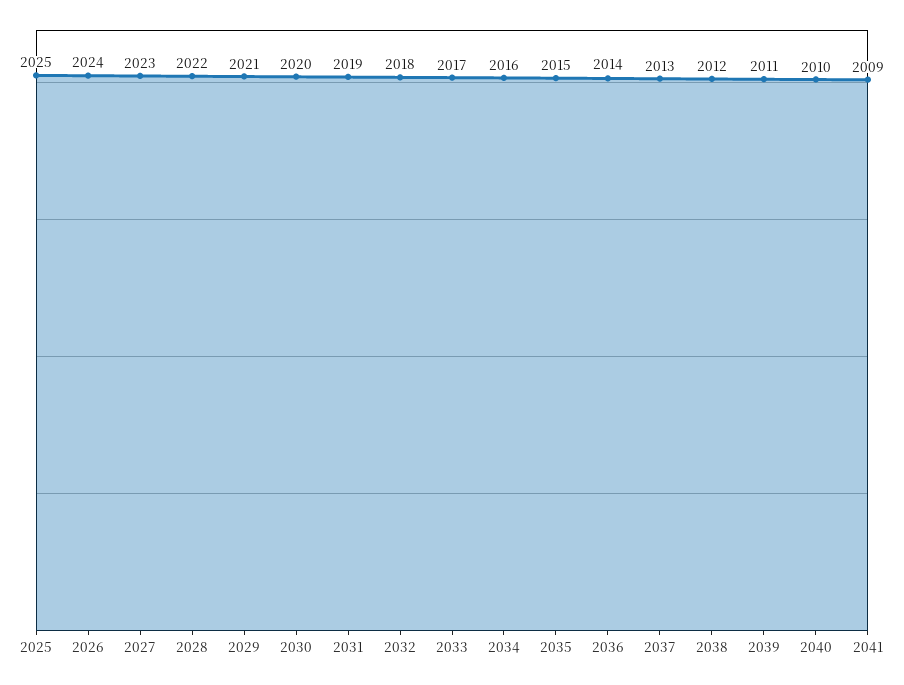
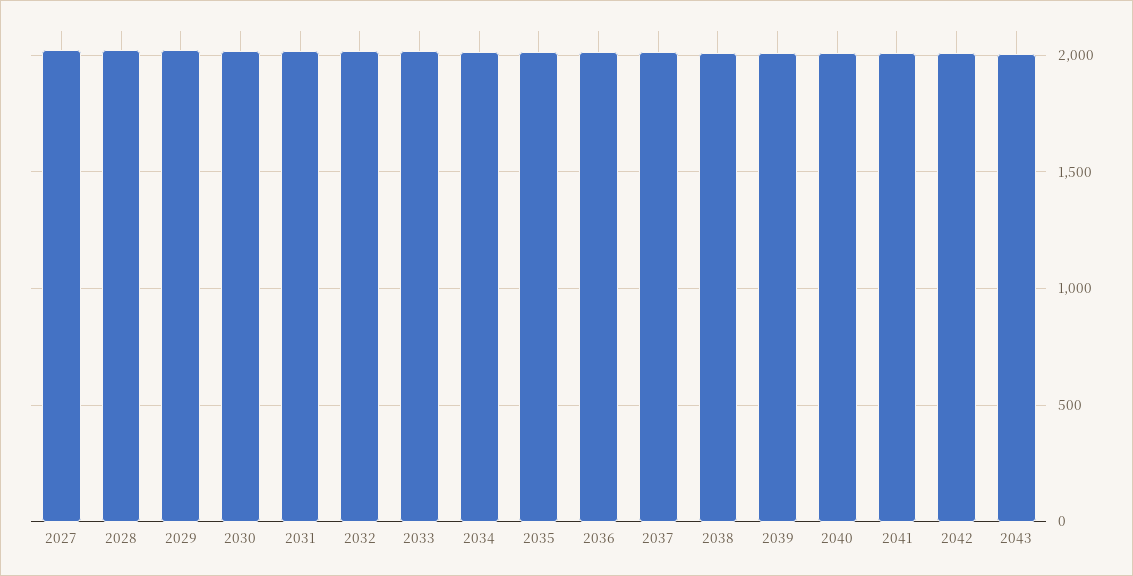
2025: 2025 -> none
2026: 2024 -> none
2042: none -> 2000
2043: none -> 2000

